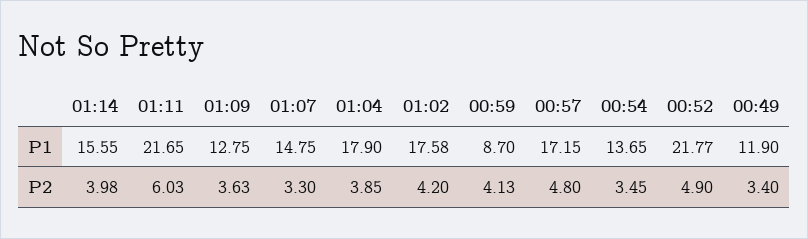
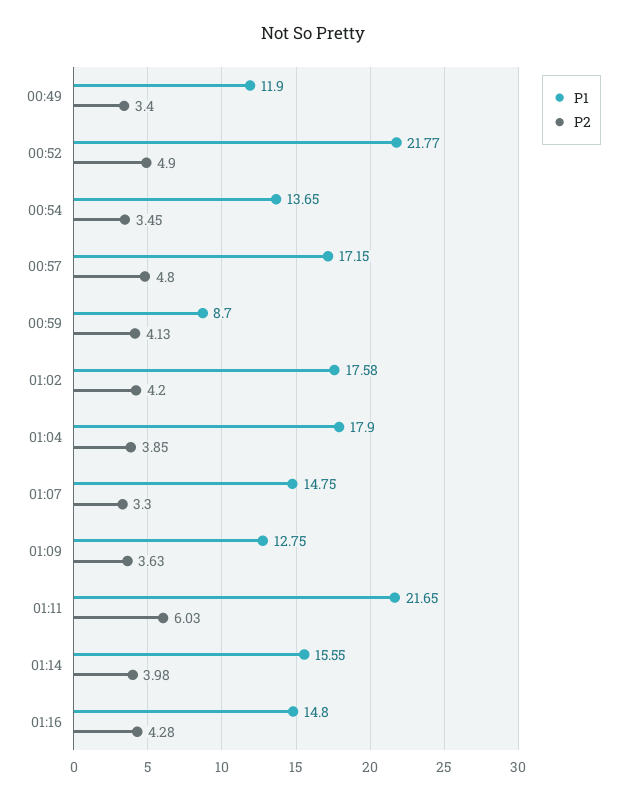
P1, 01:16: none -> 14.8
P2, 01:16: none -> 4.28

